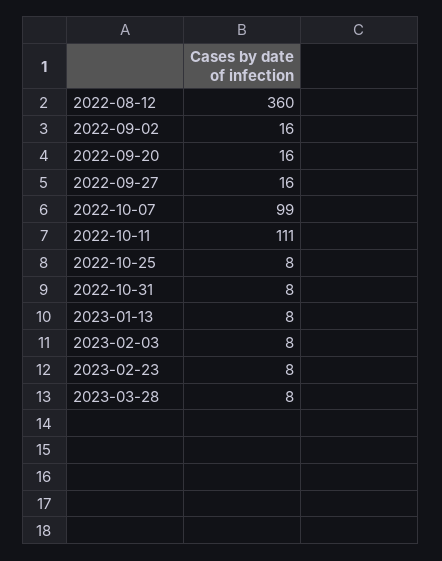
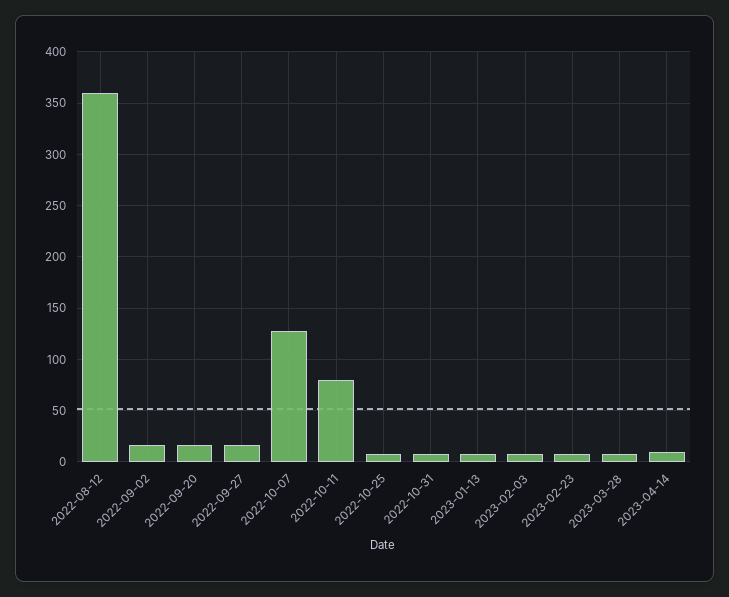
2022-10-07: 99 -> 130
2022-10-11: 111 -> 80
2023-04-14: none -> 10

